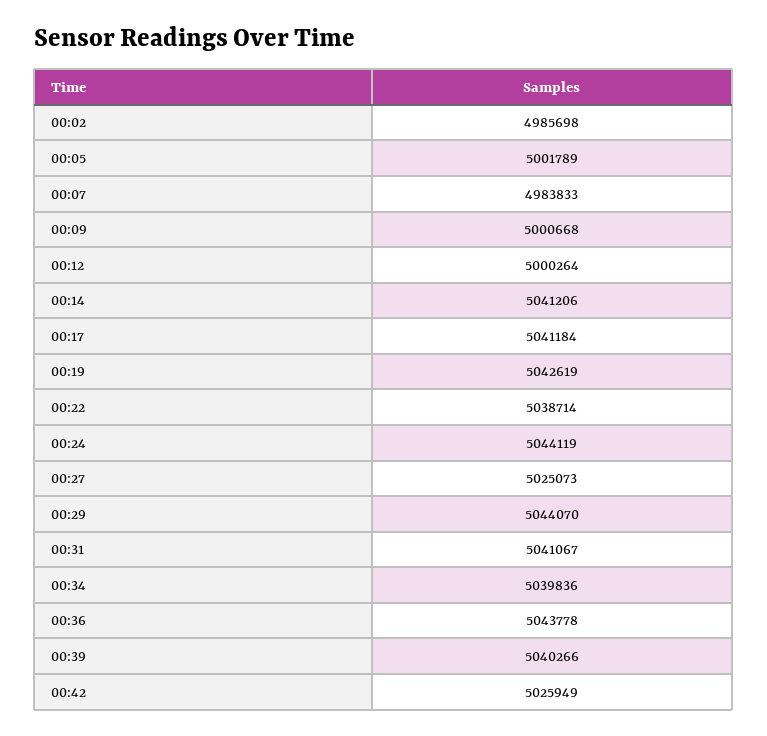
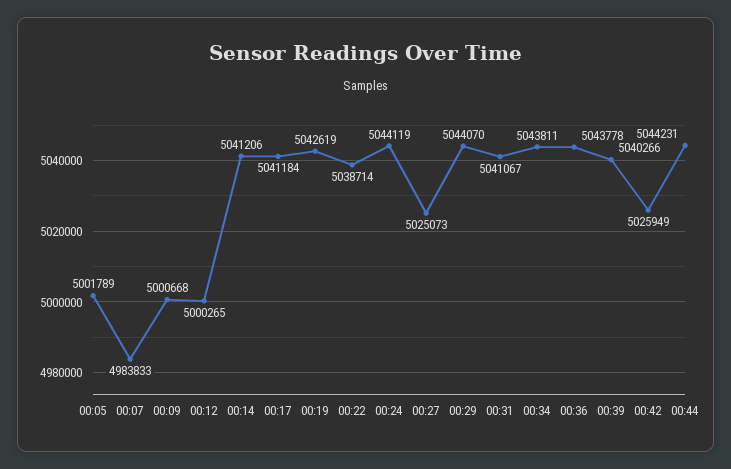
00:02: 4985698 -> none
00:12: 5000264 -> 5000265
00:34: 5039836 -> 5043811
00:44: none -> 5044231

